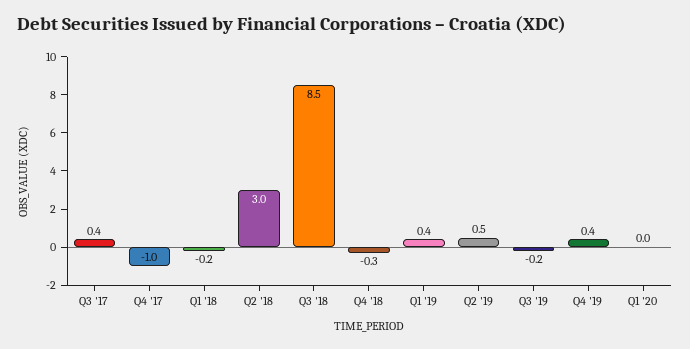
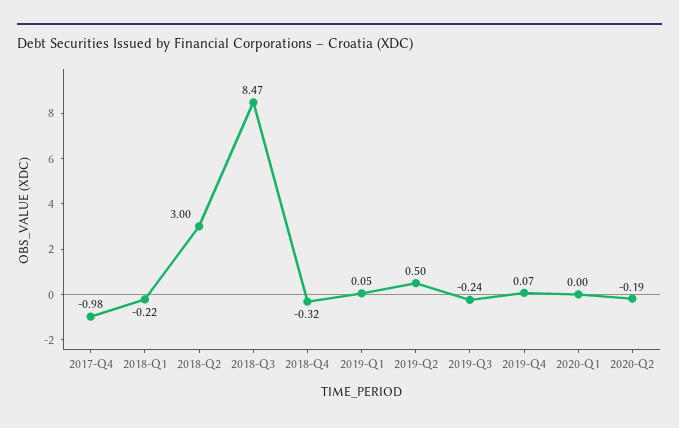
Q3 '17: 0.4 -> none
Q1 '19: 0.4 -> 0.05
Q4 '19: 0.4 -> 0.07
2020-Q2: none -> -0.19

